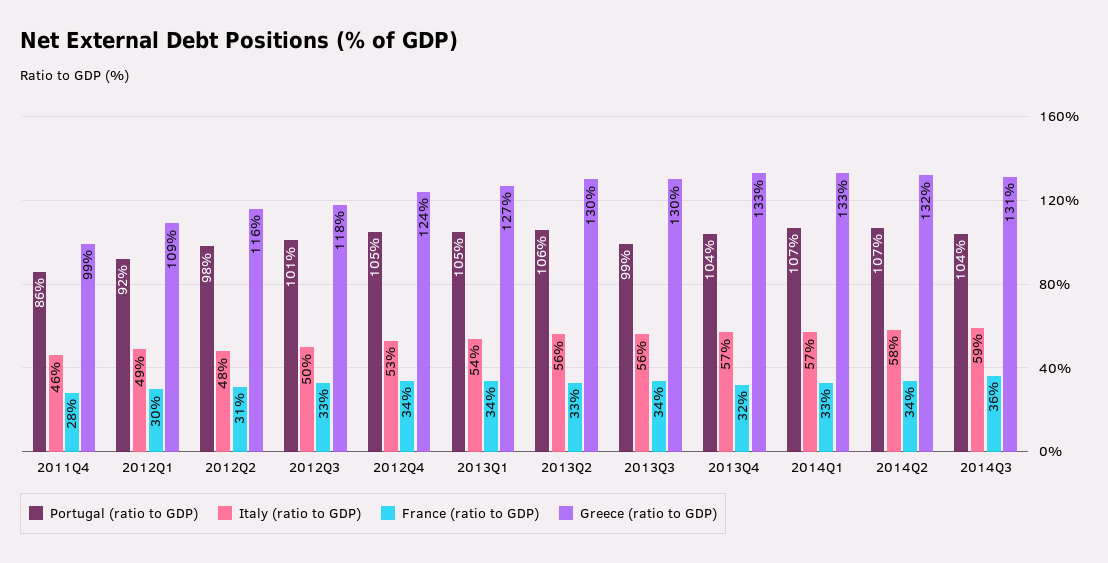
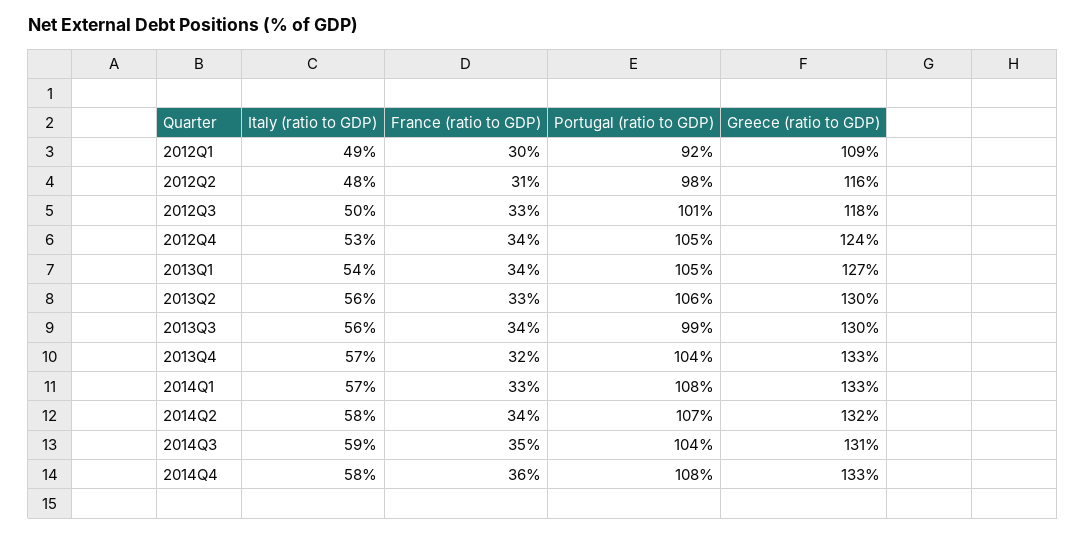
Portugal (ratio to GDP), 2011Q4: 86 -> none
Italy (ratio to GDP), 2011Q4: 46 -> none
France (ratio to GDP), 2011Q4: 28 -> none
Greece (ratio to GDP), 2011Q4: 99 -> none
Portugal (ratio to GDP), 2014Q1: 107 -> 108
France (ratio to GDP), 2014Q3: 36 -> 35
Italy (ratio to GDP), 2014Q4: none -> 58
France (ratio to GDP), 2014Q4: none -> 36
Portugal (ratio to GDP), 2014Q4: none -> 108
Greece (ratio to GDP), 2014Q4: none -> 133

